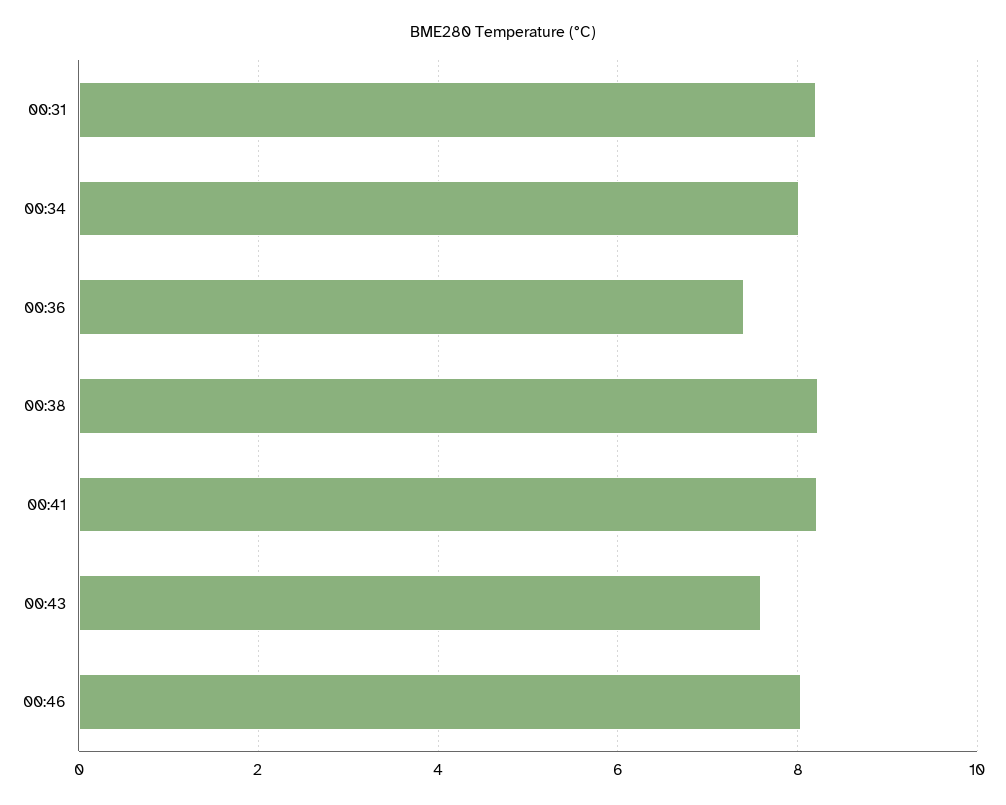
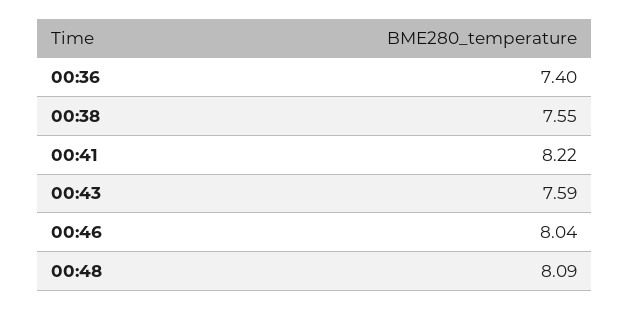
00:31: 8.2 -> none
00:34: 8 -> none
00:38: 8.2 -> 7.55
00:48: none -> 8.09

